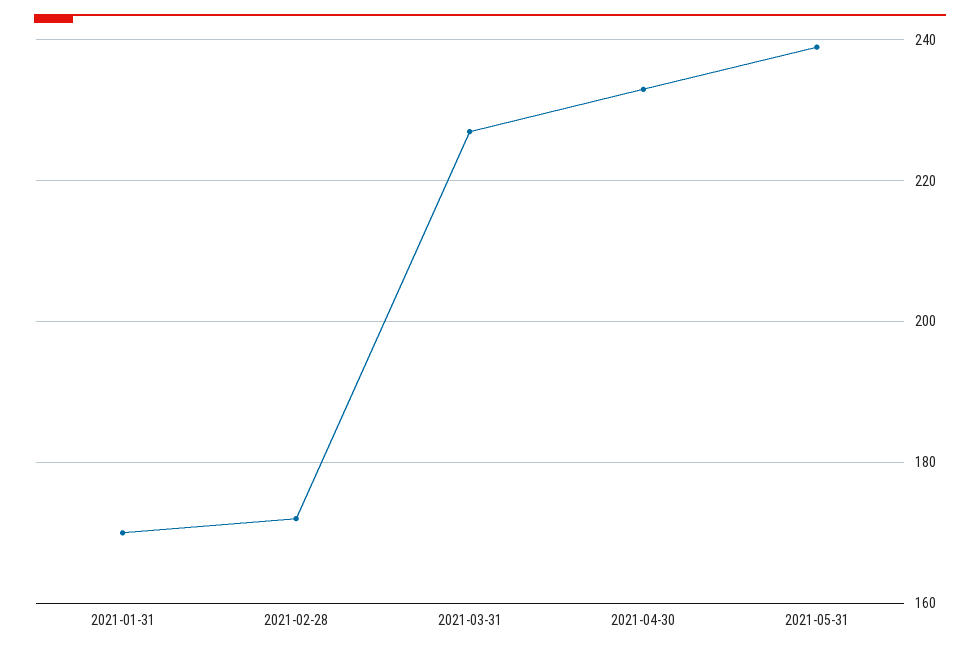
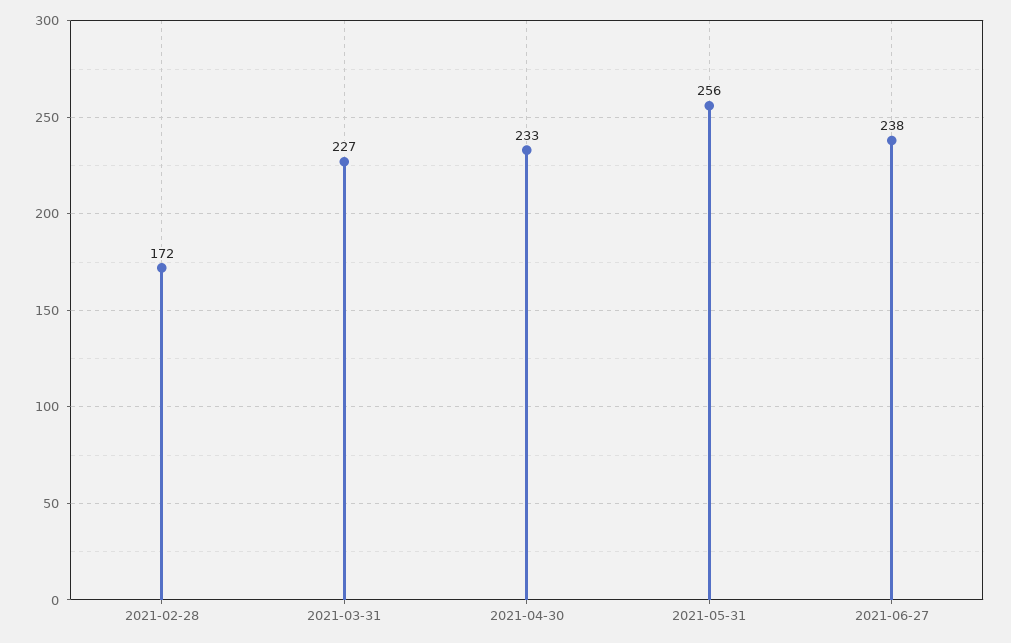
2021-01-31: 170 -> none
2021-05-31: 240 -> 256
2021-06-27: none -> 238

